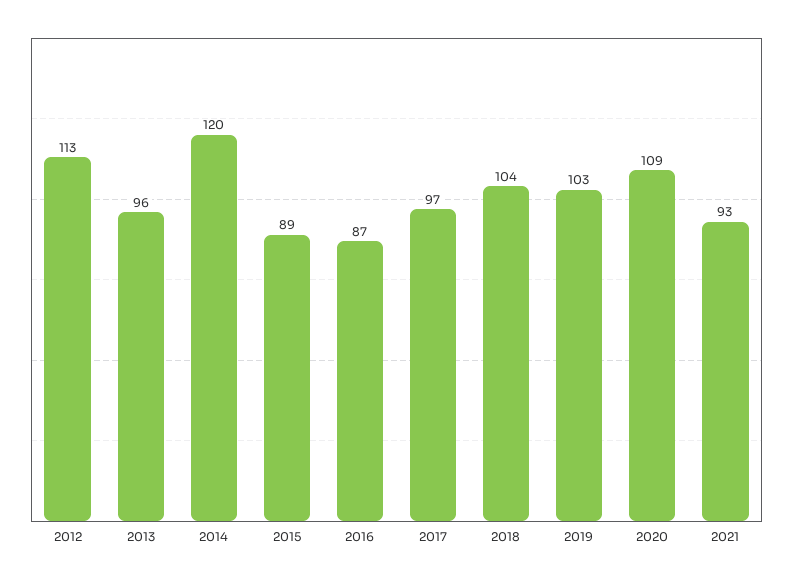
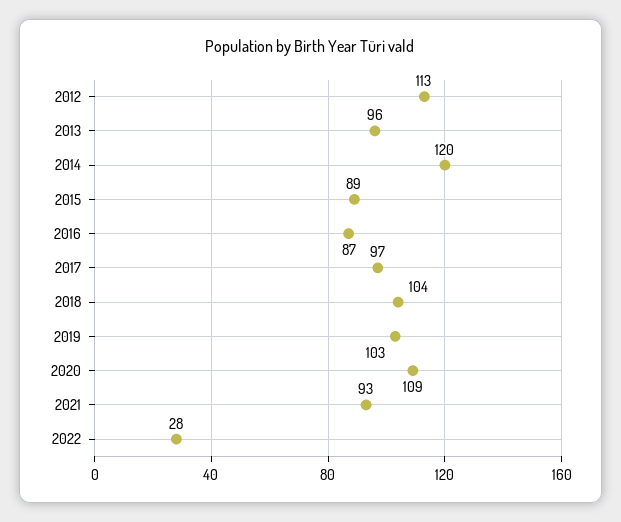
2022: none -> 28

